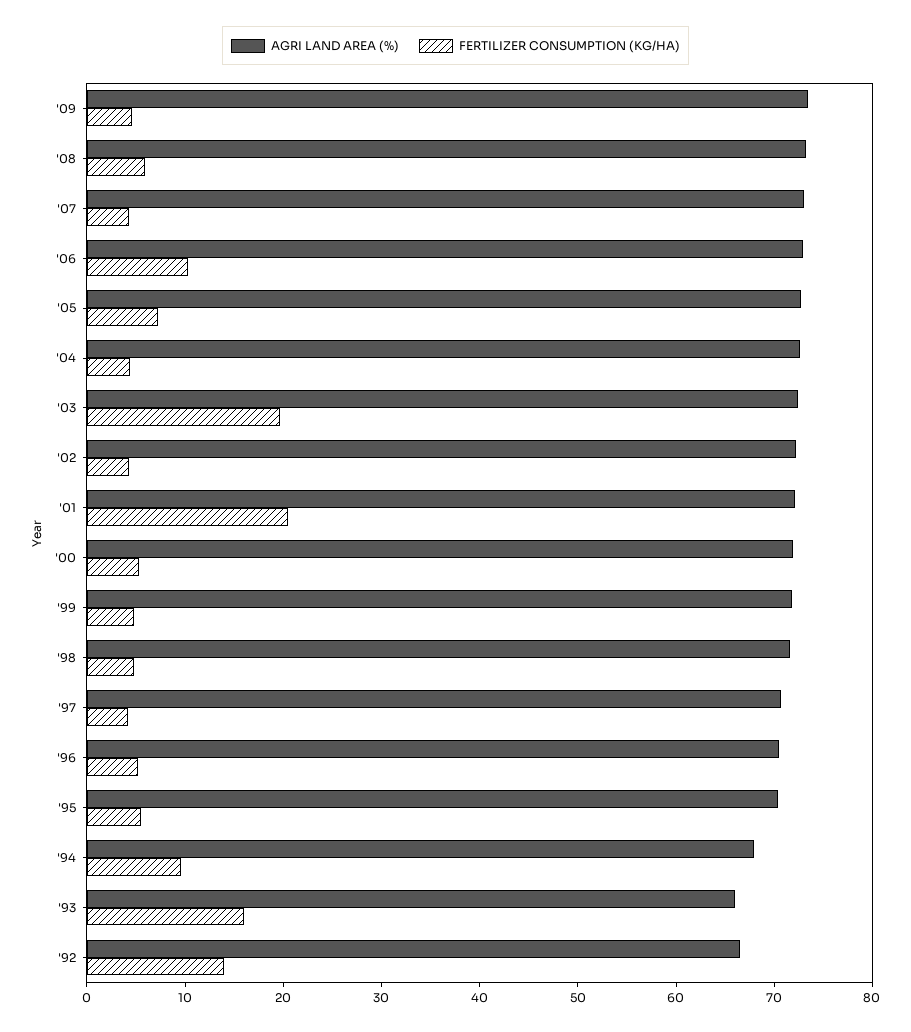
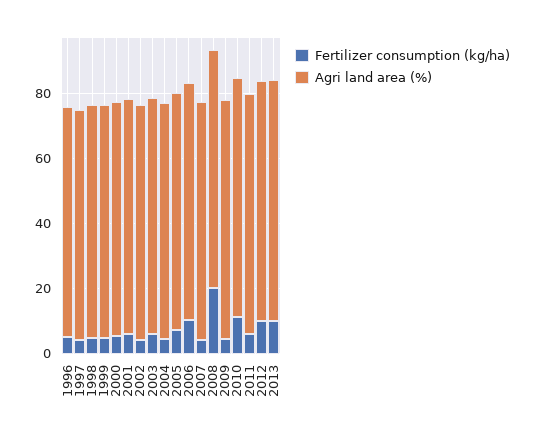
FERTILIZER CONSUMPTION (KG/HA), '08: 6 -> 20
FERTILIZER CONSUMPTION (KG/HA), '03: 20 -> 5
FERTILIZER CONSUMPTION (KG/HA), '01: 20 -> 5
AGRI LAND AREA (%), '95: 70 -> none
FERTILIZER CONSUMPTION (KG/HA), '95: 6 -> none
AGRI LAND AREA (%), '94: 68 -> none
FERTILIZER CONSUMPTION (KG/HA), '94: 10 -> none
AGRI LAND AREA (%), '93: 66 -> none
FERTILIZER CONSUMPTION (KG/HA), '93: 16 -> none
AGRI LAND AREA (%), '92: 66 -> none
FERTILIZER CONSUMPTION (KG/HA), '92: 14 -> none
FERTILIZER CONSUMPTION (KG/HA), 2010: none -> 10
AGRI LAND AREA (%), 2010: none -> 75
FERTILIZER CONSUMPTION (KG/HA), 2011: none -> 5
AGRI LAND AREA (%), 2011: none -> 75
FERTILIZER CONSUMPTION (KG/HA), 2012: none -> 10
AGRI LAND AREA (%), 2012: none -> 75
FERTILIZER CONSUMPTION (KG/HA), 2013: none -> 10
AGRI LAND AREA (%), 2013: none -> 75

